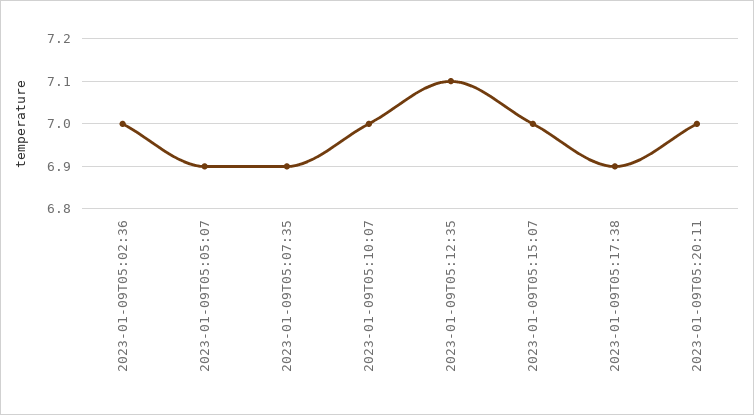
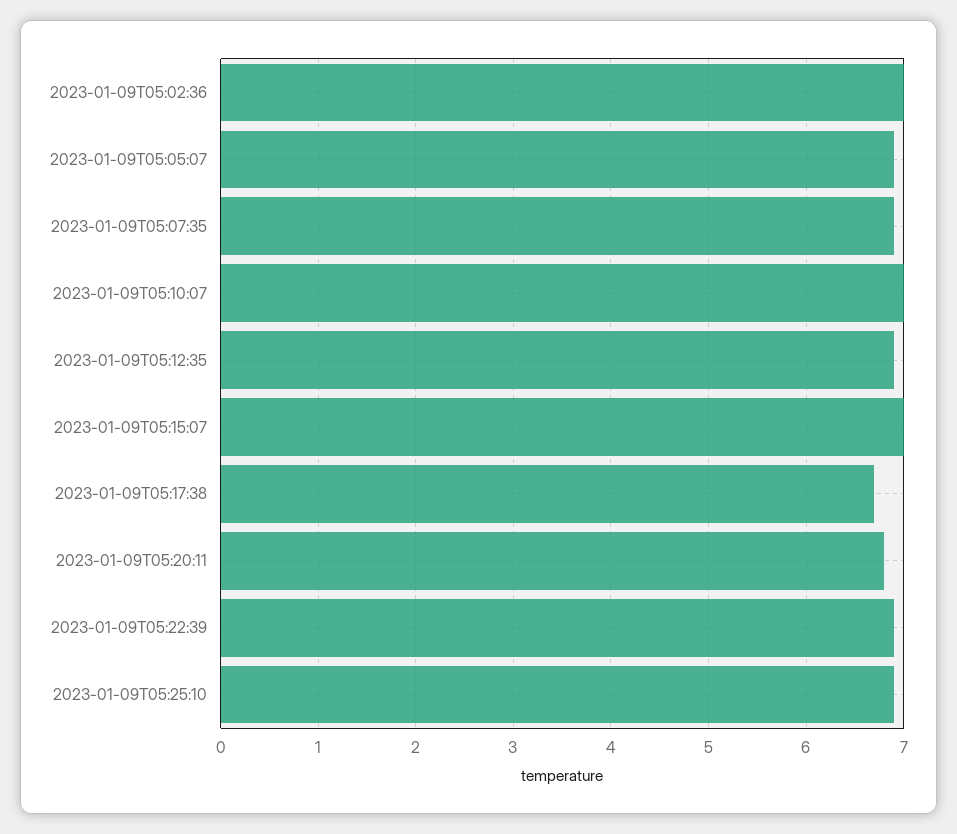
2023-01-09T05:12:35: 7.1 -> 6.9
2023-01-09T05:17:38: 6.9 -> 6.7
2023-01-09T05:20:11: 7 -> 6.8
2023-01-09T05:22:39: none -> 6.9
2023-01-09T05:25:10: none -> 6.9

